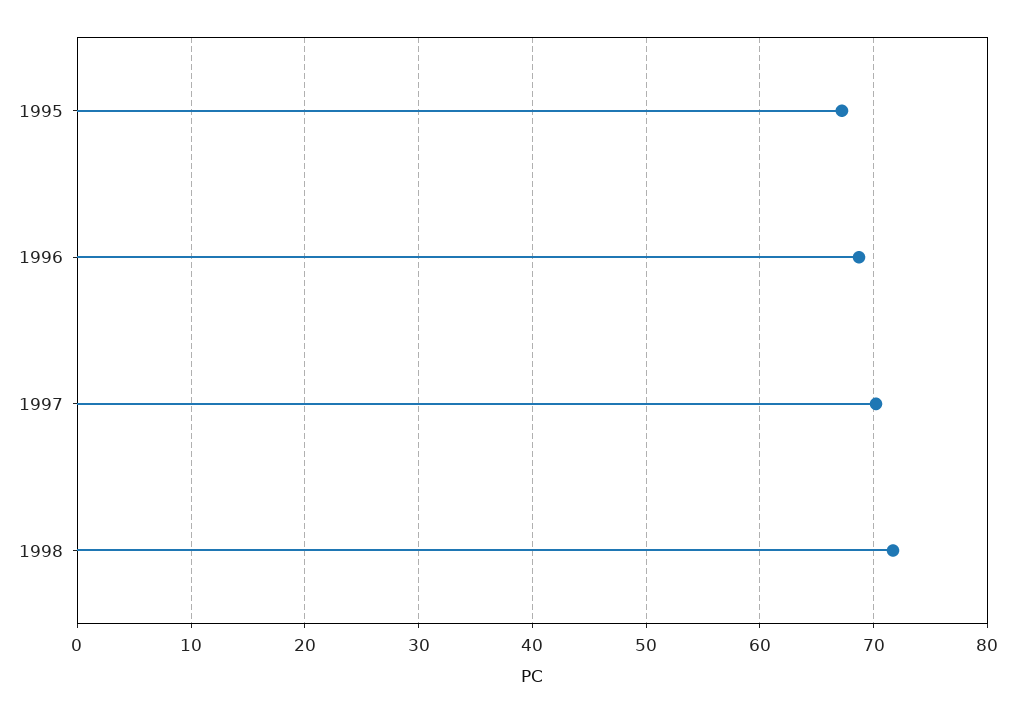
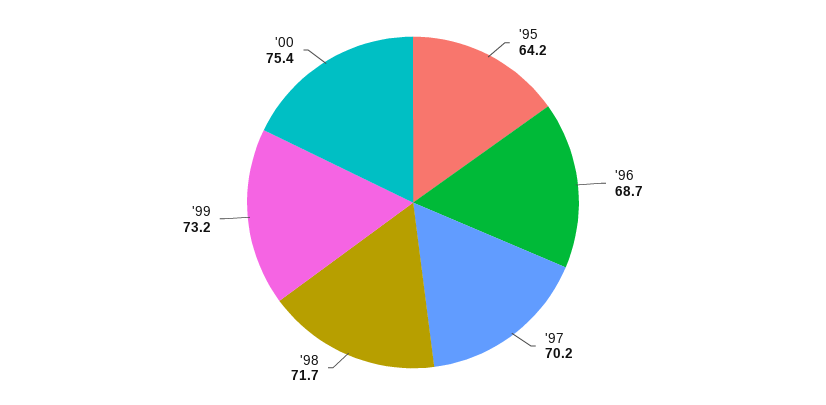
1995: 67 -> 64.2
'99: none -> 73.2
'00: none -> 75.4

